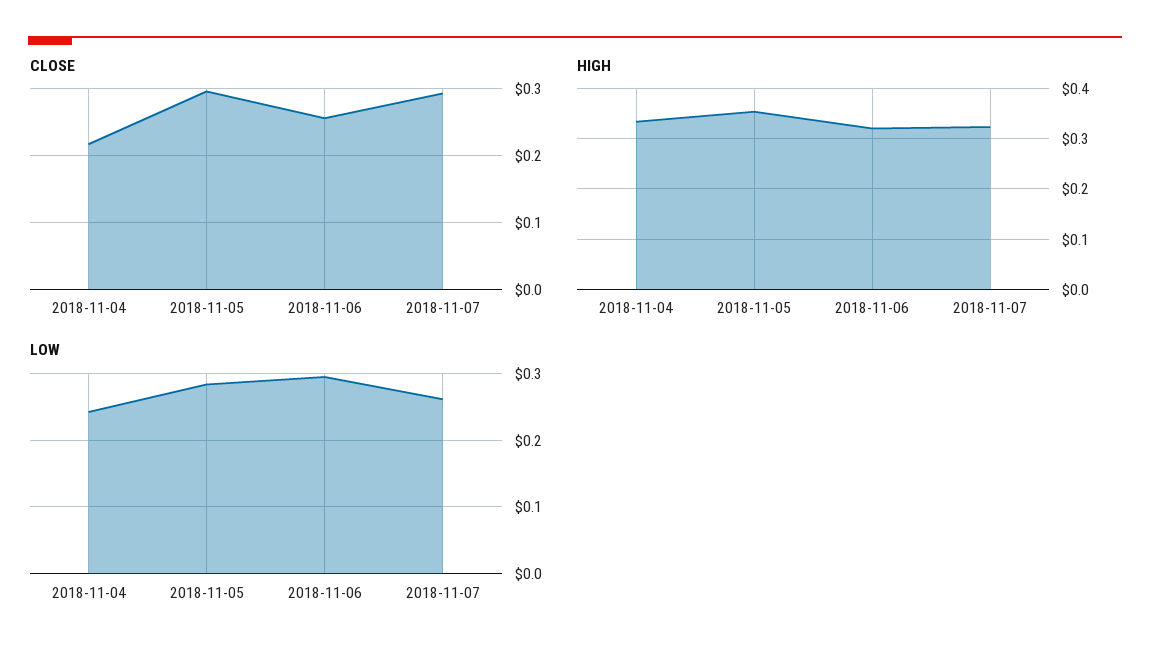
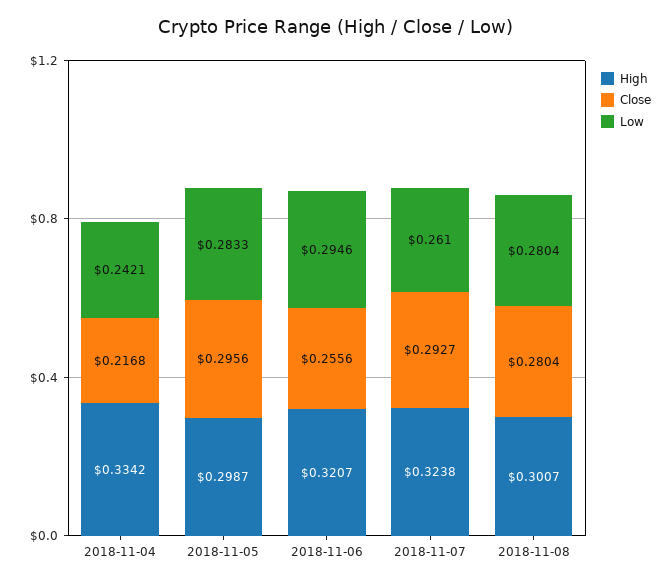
HIGH, 2018-11-05: 0.36 -> 0.2987
HIGH, 2018-11-08: none -> 0.3007
CLOSE, 2018-11-08: none -> 0.2804
LOW, 2018-11-08: none -> 0.2804

